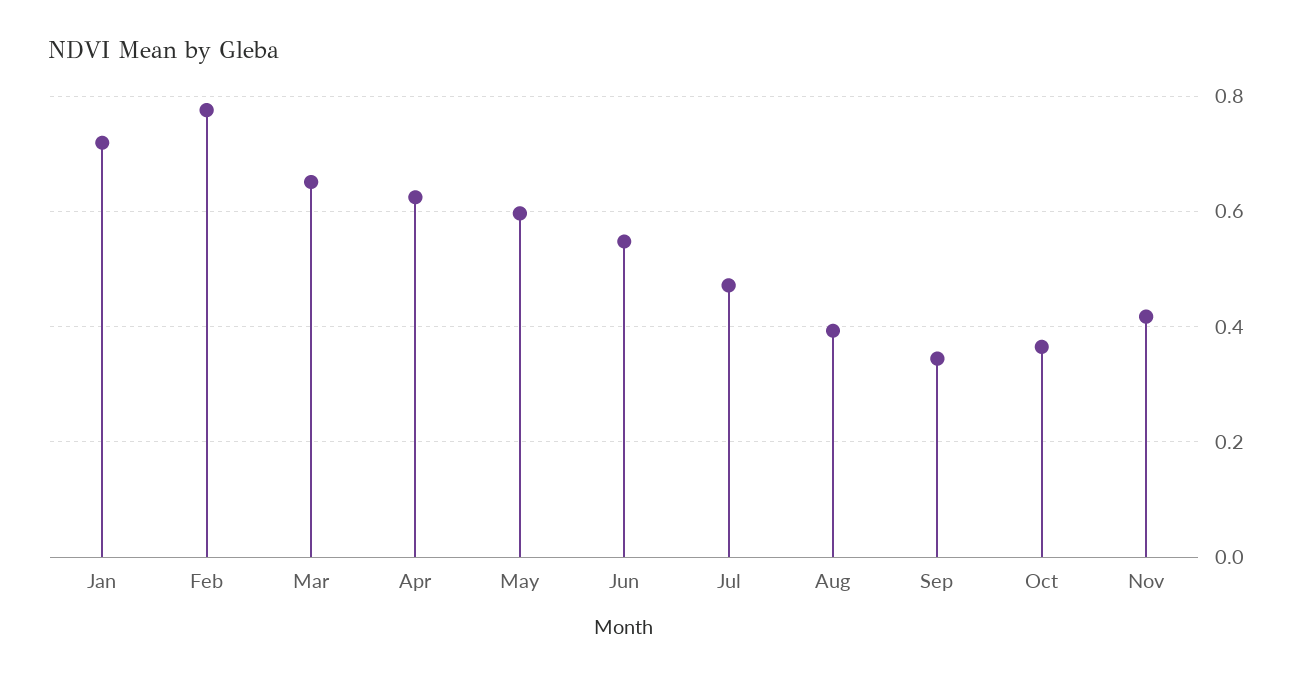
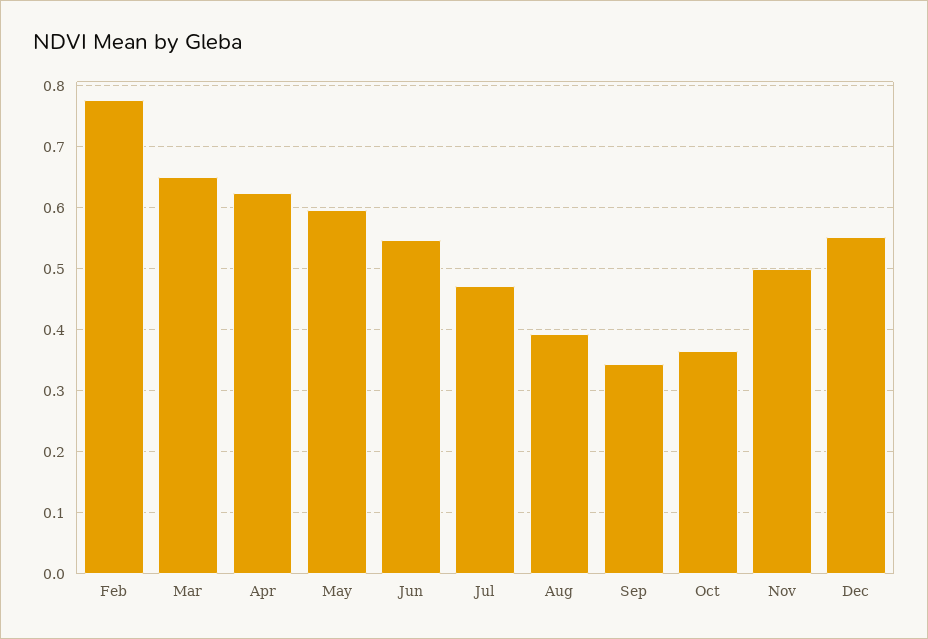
Jan: 0.72 -> none
Nov: 0.42 -> 0.5
Dec: none -> 0.55

